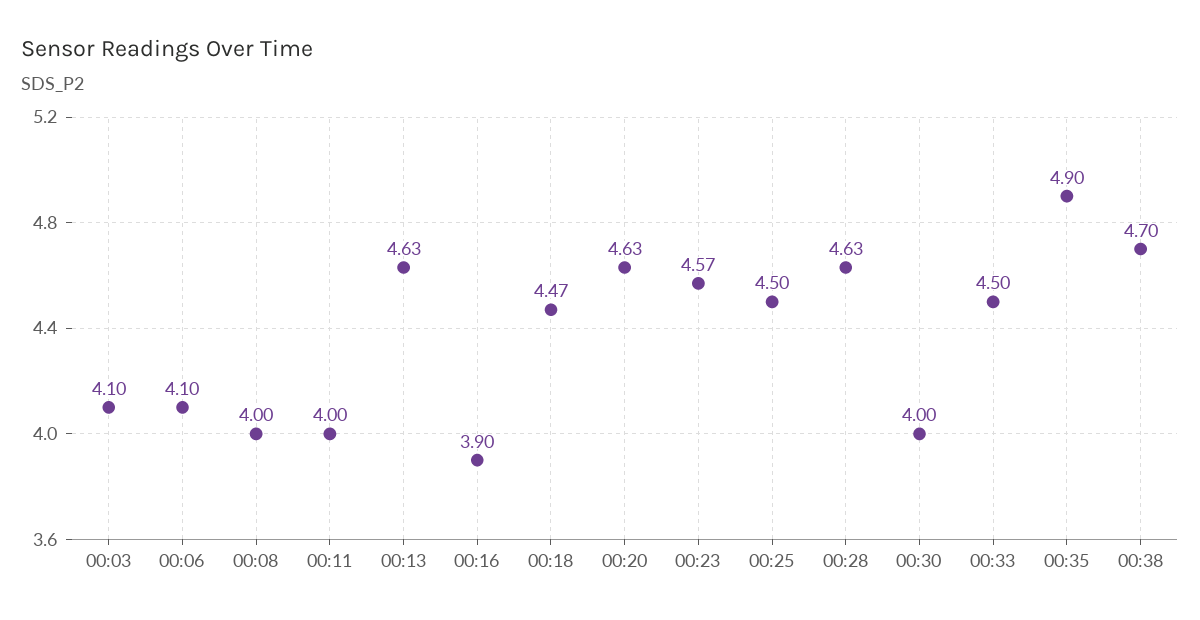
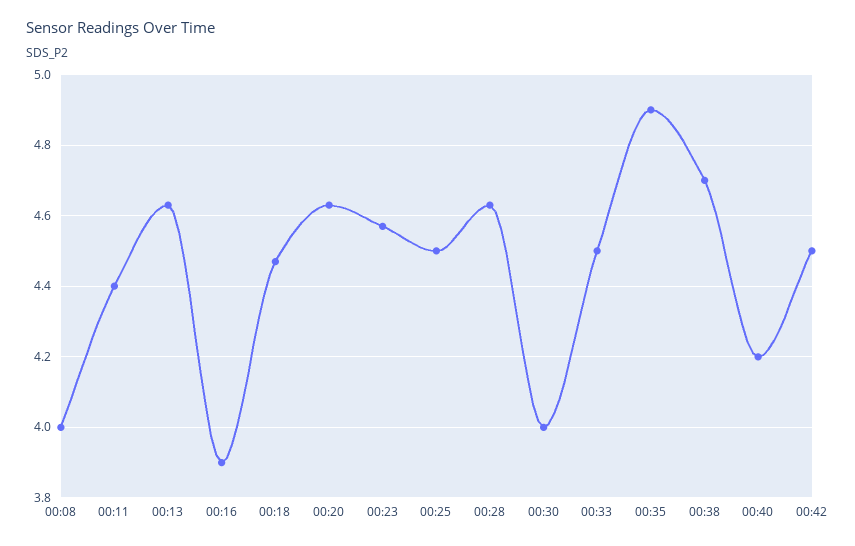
00:03: 4.1 -> none
00:06: 4.1 -> none
00:11: 4 -> 4.4
00:40: none -> 4.2
00:42: none -> 4.5

